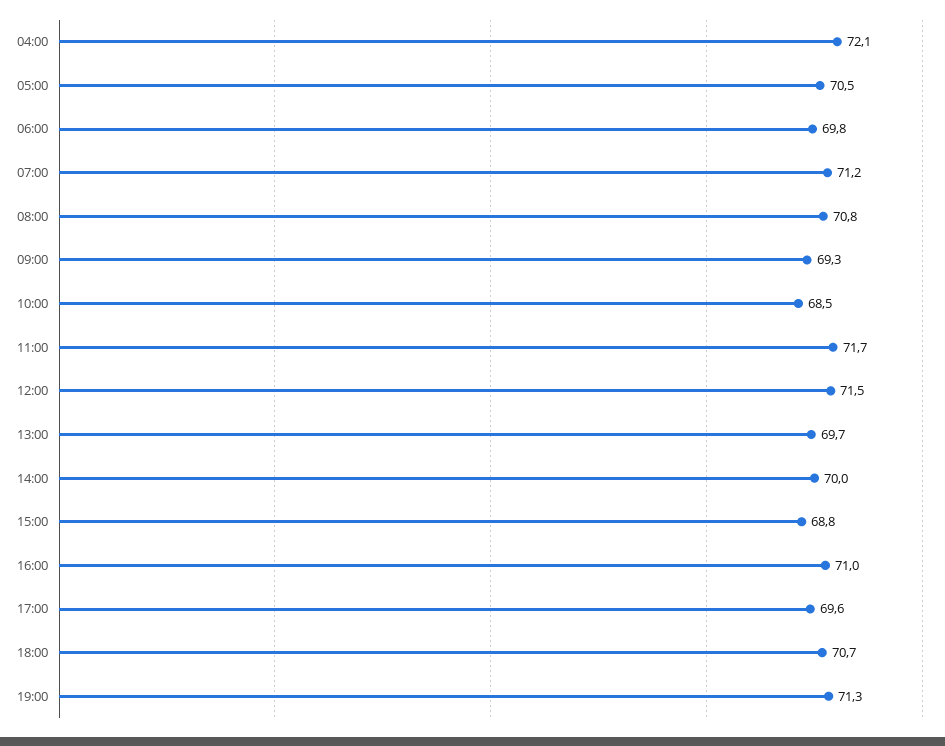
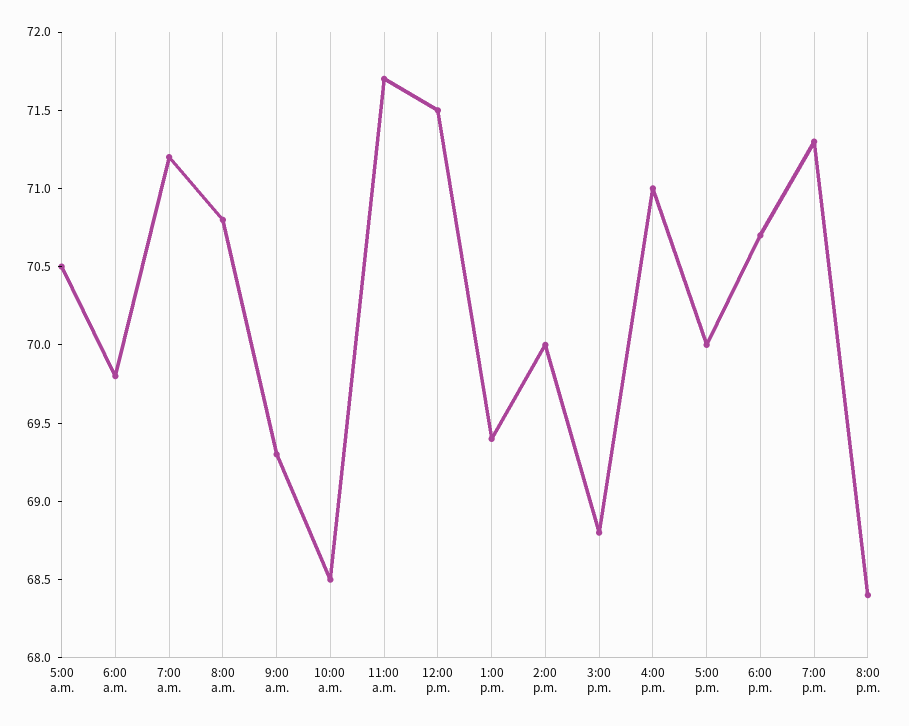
04:00: 72.1 -> none
13:00: 69.7 -> 69.4
17:00: 69.6 -> 70
8:00 p.m.: none -> 68.4

